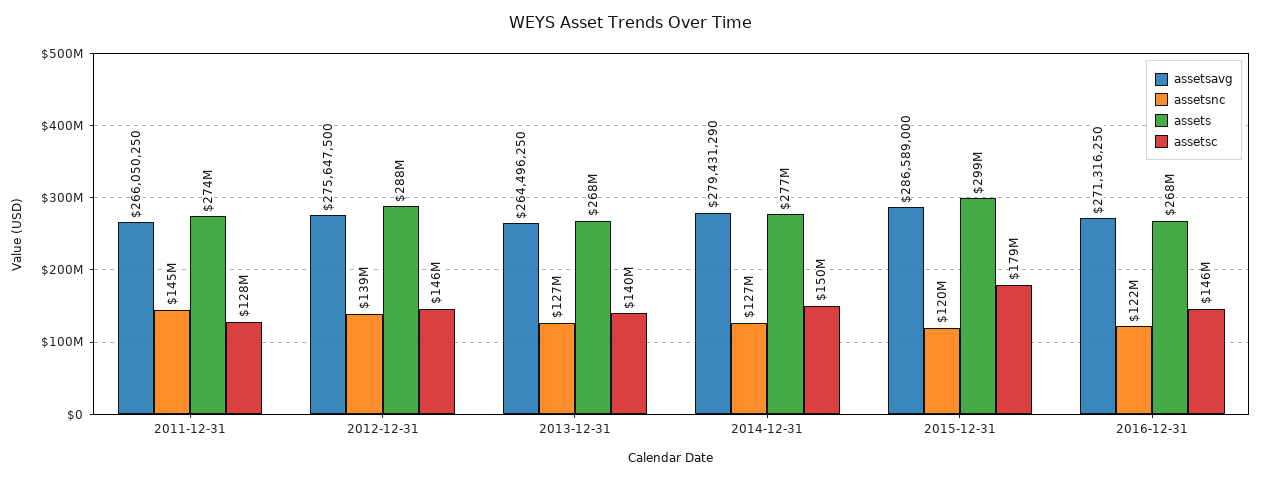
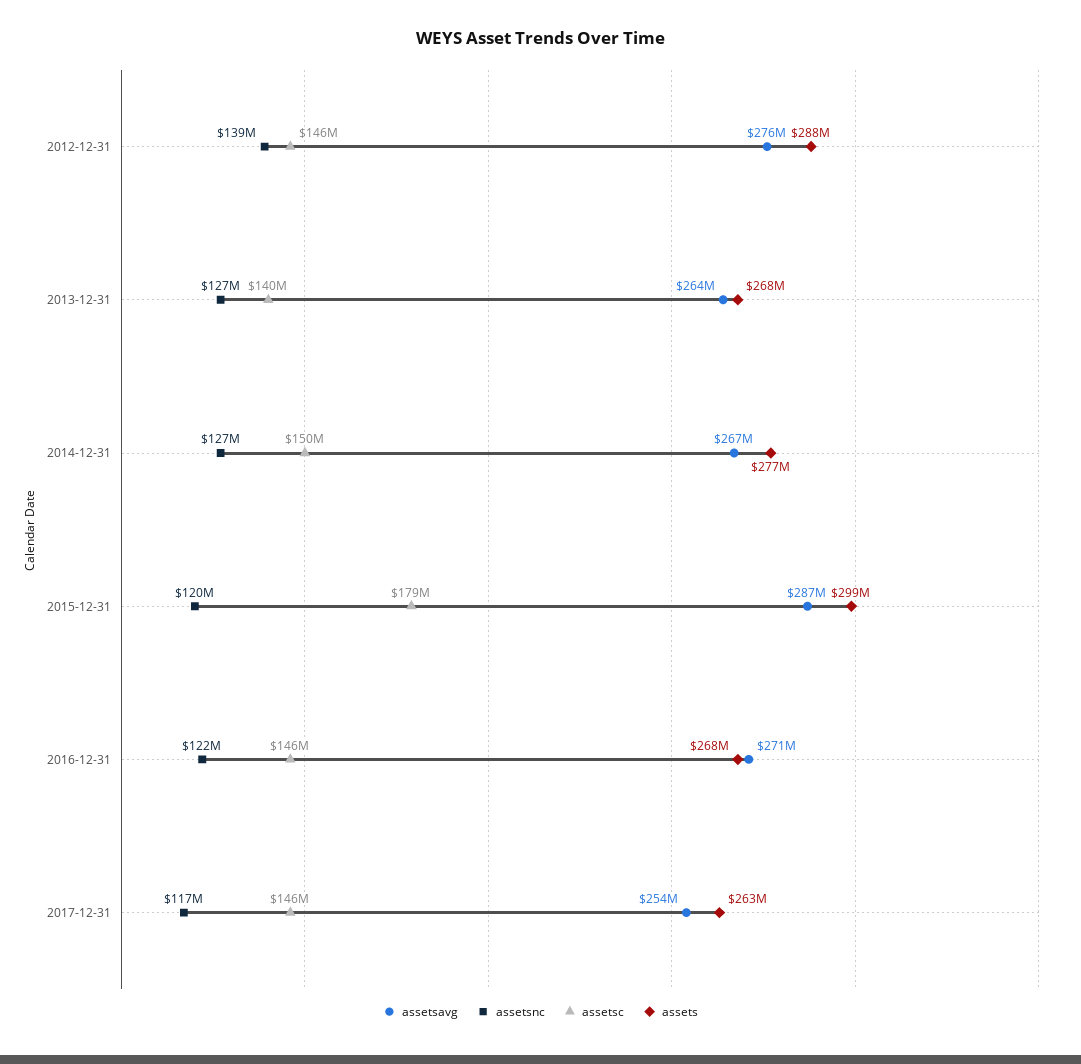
assetsavg, 2011-12-31: 266050250 -> none
assetsnc, 2011-12-31: 145000000 -> none
assets, 2011-12-31: 274000000 -> none
assetsc, 2011-12-31: 128000000 -> none
assetsavg, 2014-12-31: 279431290 -> 267000000
assetsavg, 2017-12-31: none -> 254000000
assetsnc, 2017-12-31: none -> 117000000
assetsc, 2017-12-31: none -> 146000000
assets, 2017-12-31: none -> 263000000

